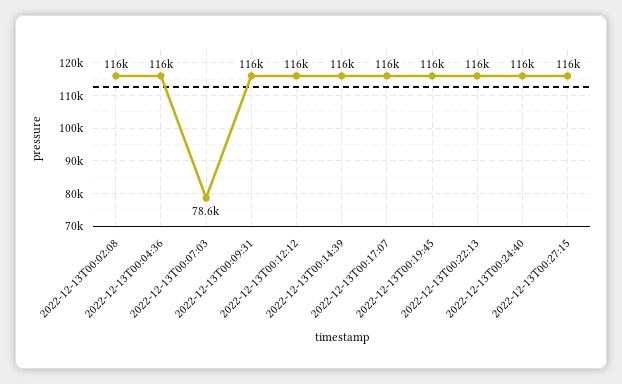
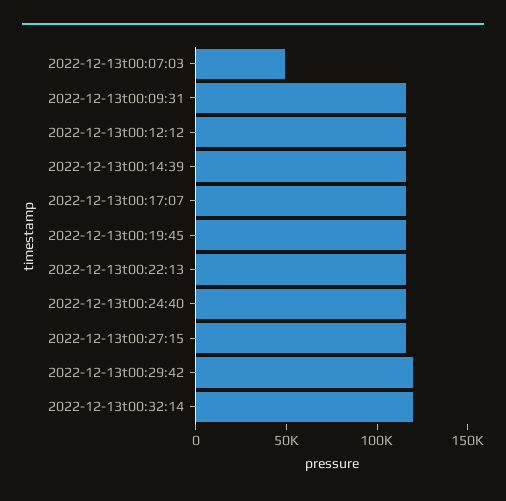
2022-12-13T00:02:08: 116000 -> none
2022-12-13T00:04:36: 116000 -> none
2022-12-13T00:07:03: 78600 -> 50000
2022-12-13t00:29:42: none -> 120000
2022-12-13t00:32:14: none -> 120000

